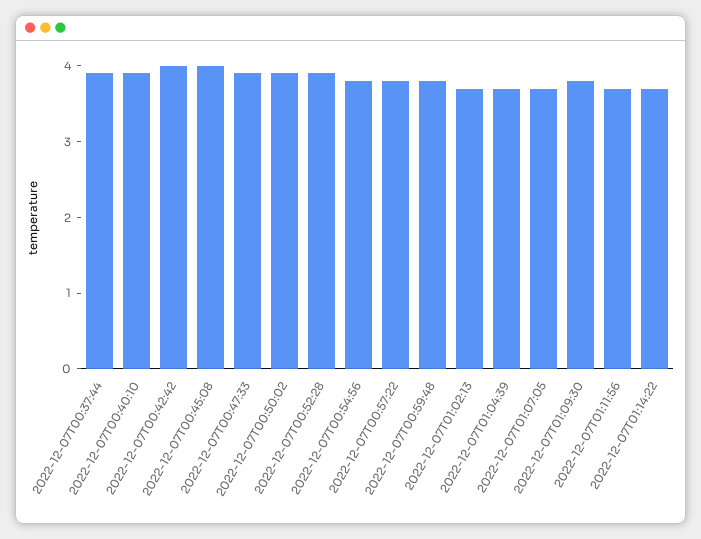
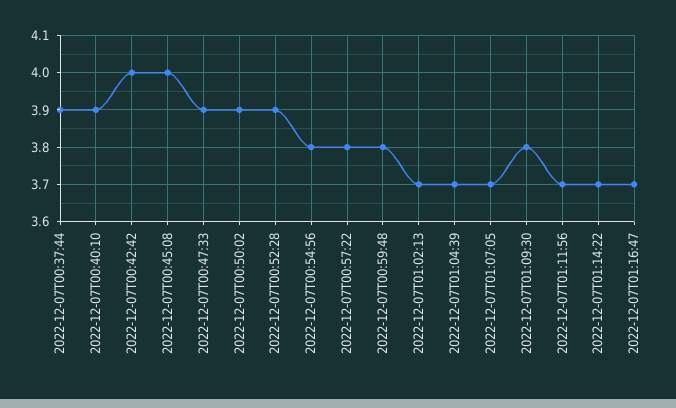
2022-12-07T01:16:47: none -> 3.7

